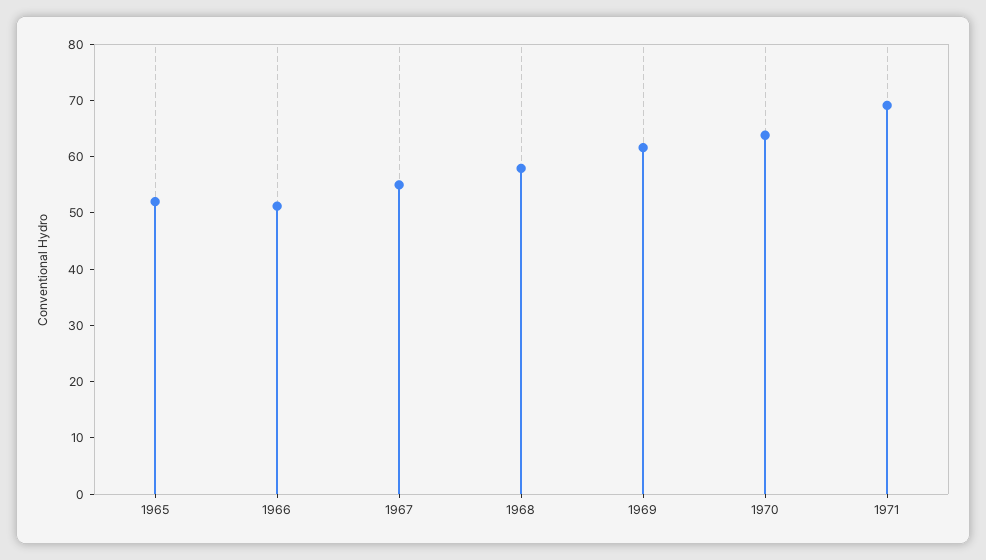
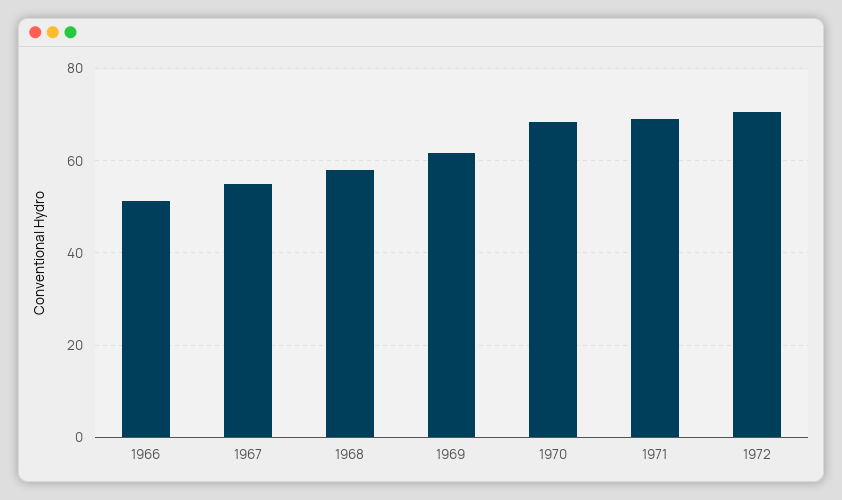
1965: 52 -> none
1970: 64 -> 68
1972: none -> 70

